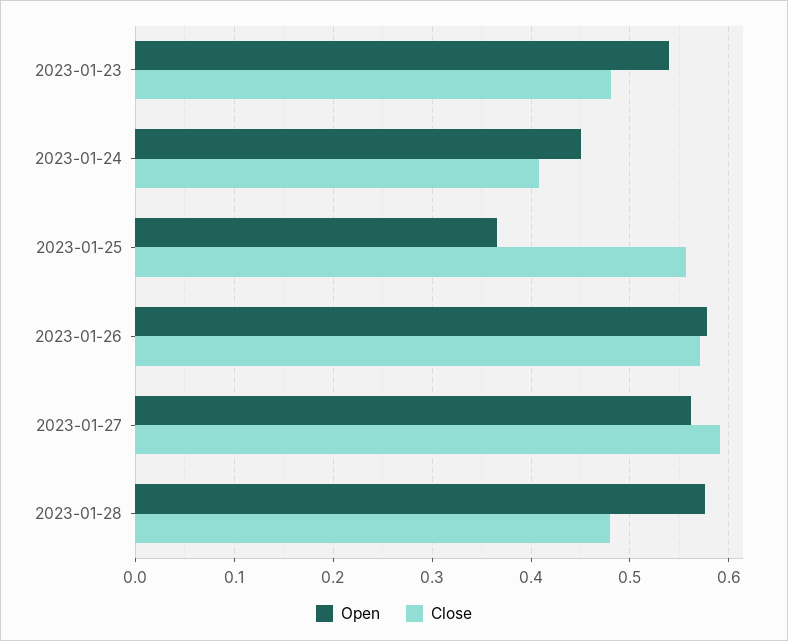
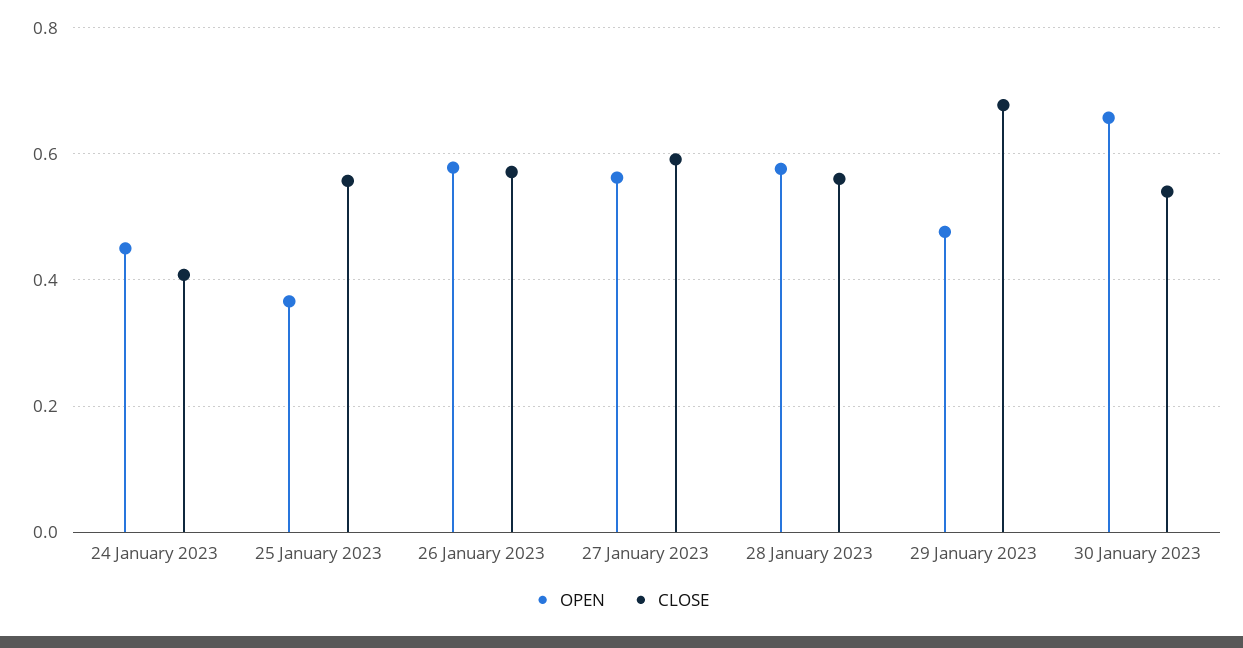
Open, 2023-01-23: 0.54 -> none
Close, 2023-01-23: 0.48 -> none
Close, 2023-01-28: 0.48 -> 0.56
Open, 29 January 2023: none -> 0.48
Close, 29 January 2023: none -> 0.68
Open, 30 January 2023: none -> 0.66
Close, 30 January 2023: none -> 0.54

